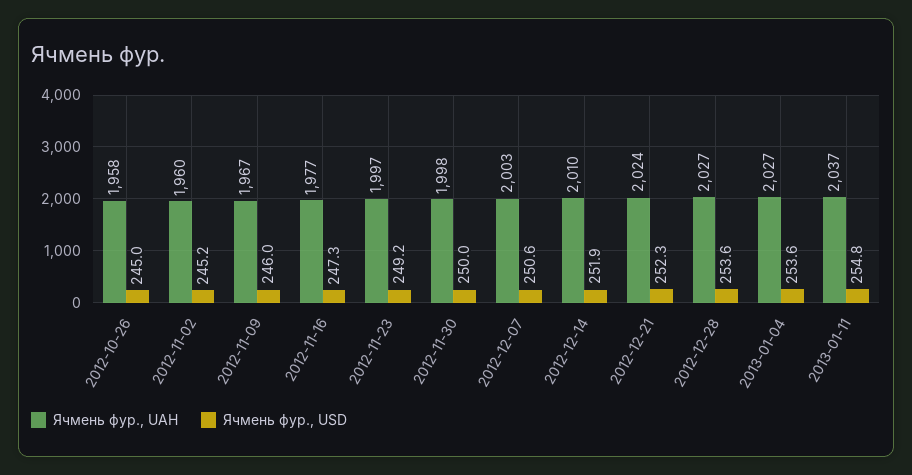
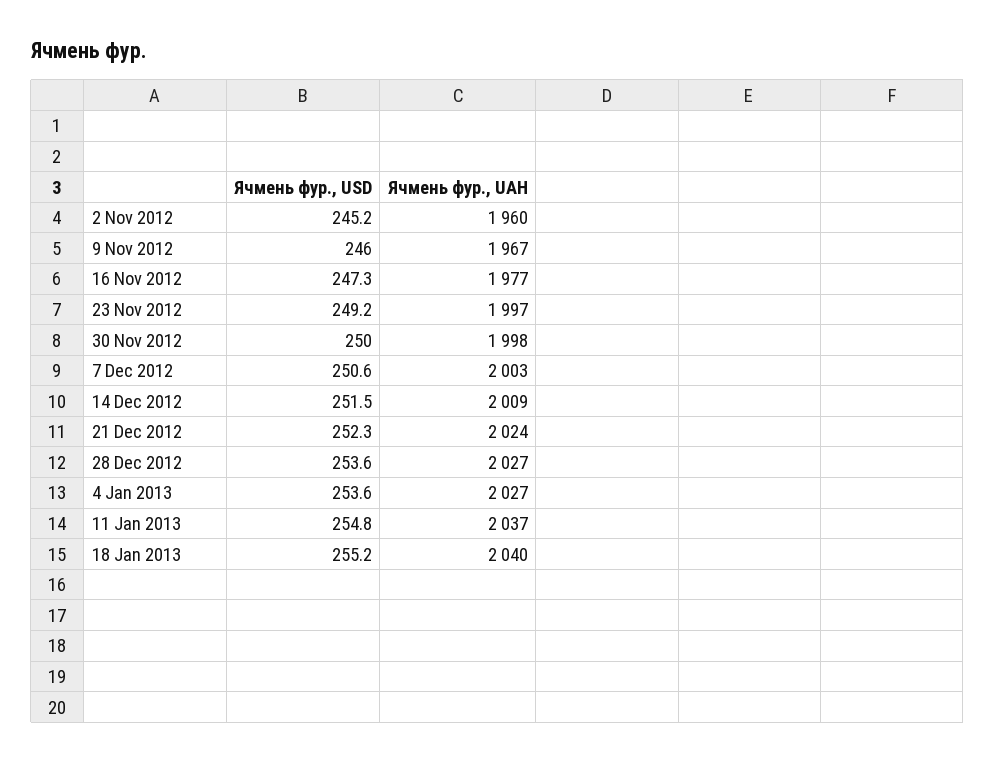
Ячмень фур., UAH, 2012-10-26: 1958 -> none
Ячмень фур., USD, 2012-10-26: 245 -> none
Ячмень фур., UAH, 2012-12-14: 2010 -> 2009
Ячмень фур., USD, 2012-12-14: 251.9 -> 251.5
Ячмень фур., USD, 18 Jan 2013: none -> 255.2
Ячмень фур., UAH, 18 Jan 2013: none -> 2040

